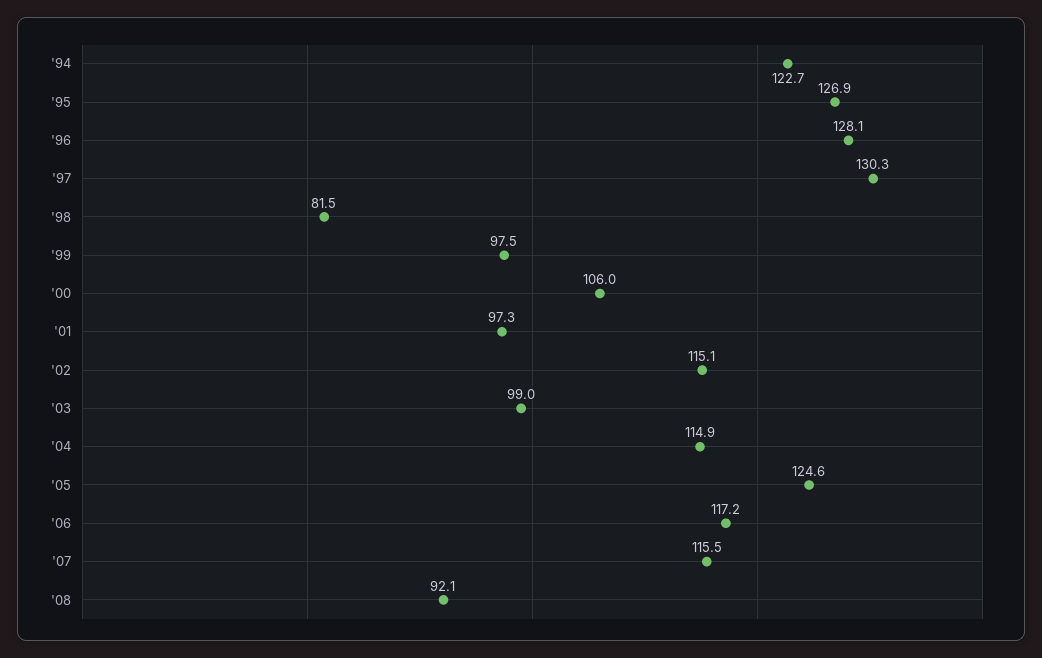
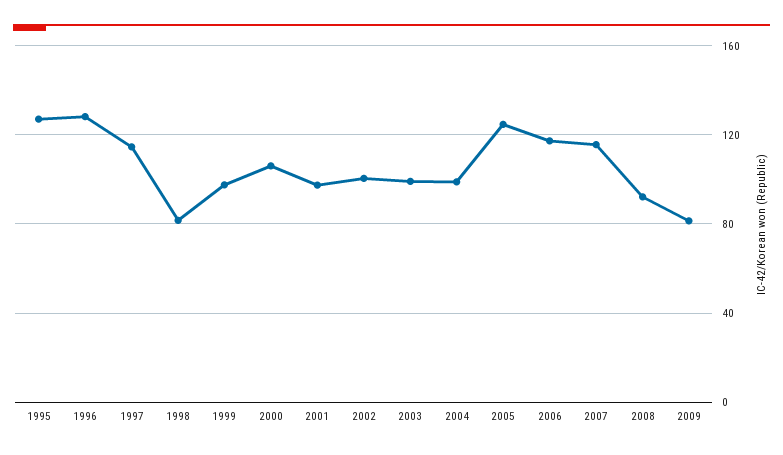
'94: 122.7 -> none
'97: 130.3 -> 115
'02: 115.1 -> 100
'04: 114.9 -> 100
2009: none -> 80

